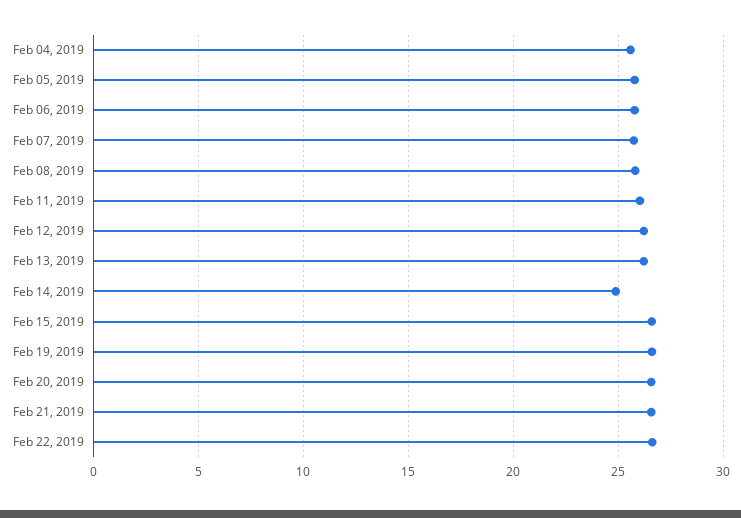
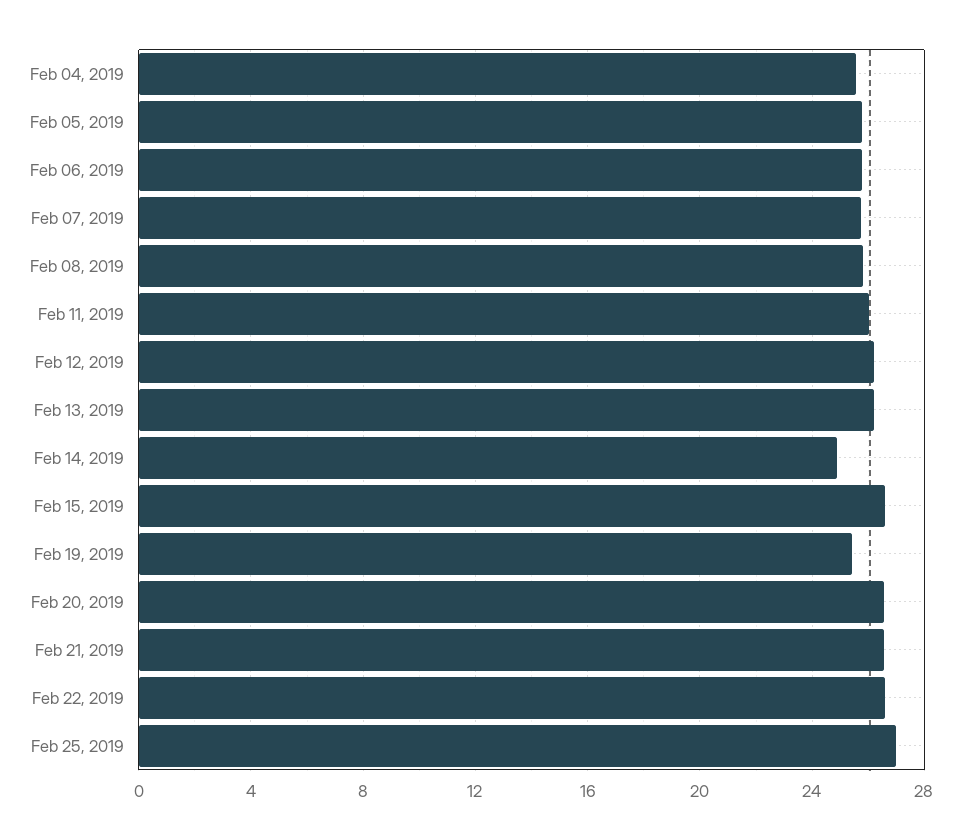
Feb 19, 2019: 26.5 -> 25.5
Feb 25, 2019: none -> 27

